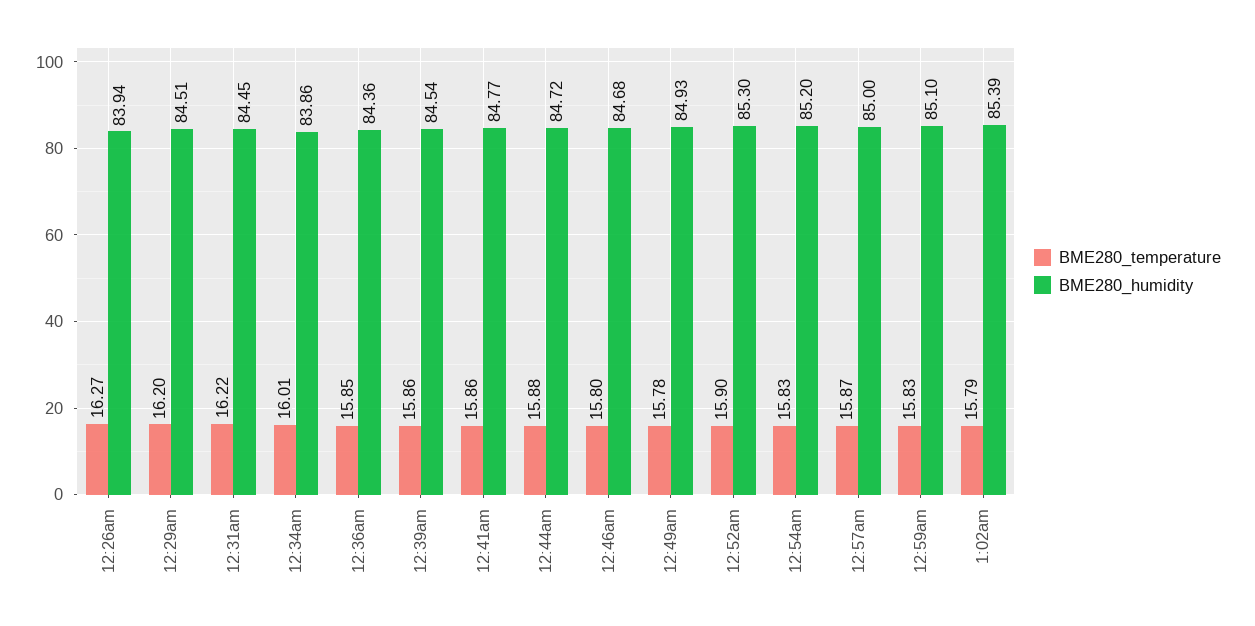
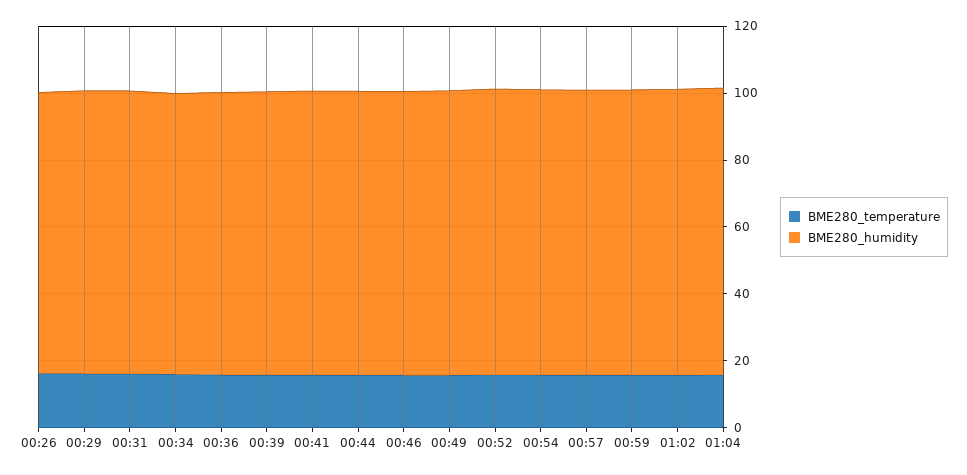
BME280_temperature, 01:04: none -> 15
BME280_humidity, 01:04: none -> 85

